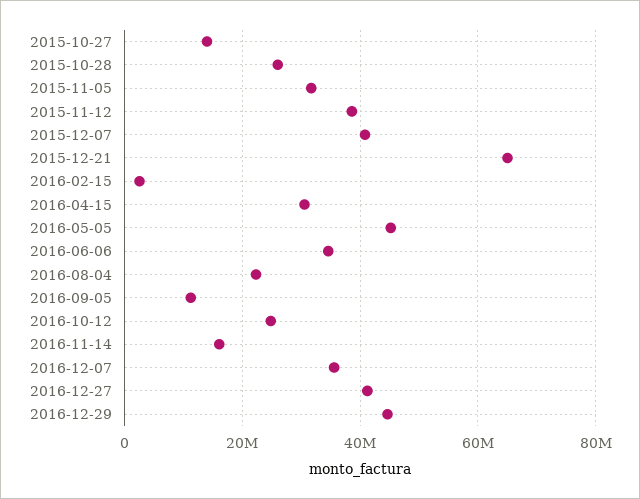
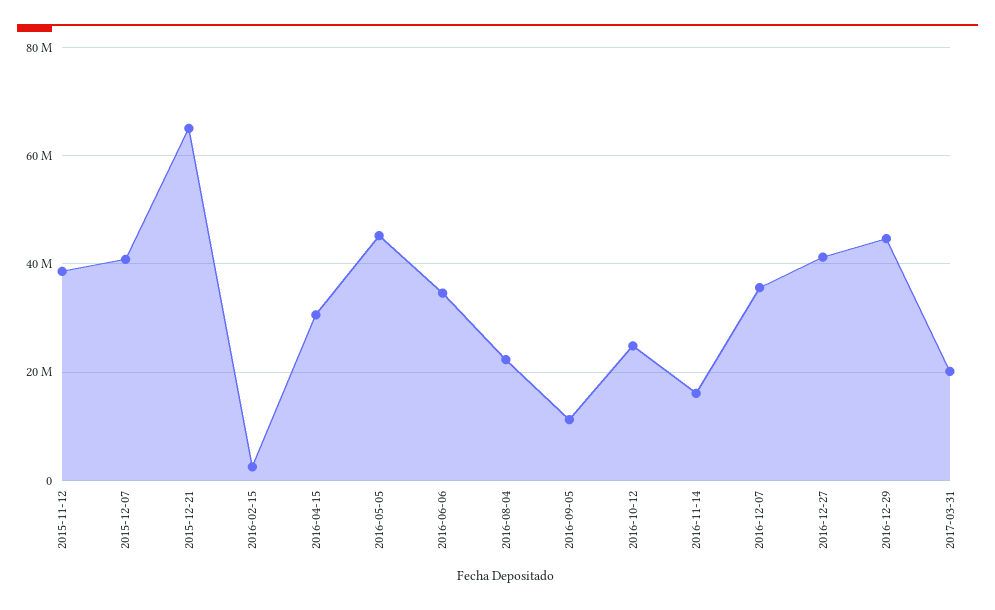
2015-10-27: 14000000 -> none
2015-10-28: 26000000 -> none
2015-11-05: 32000000 -> none
2017-03-31: none -> 20000000

